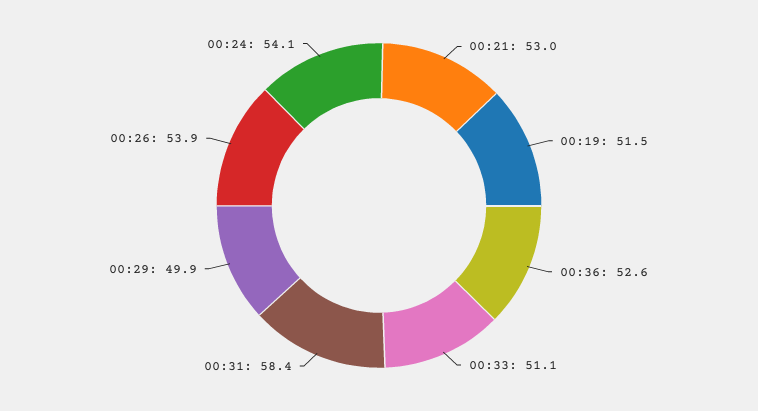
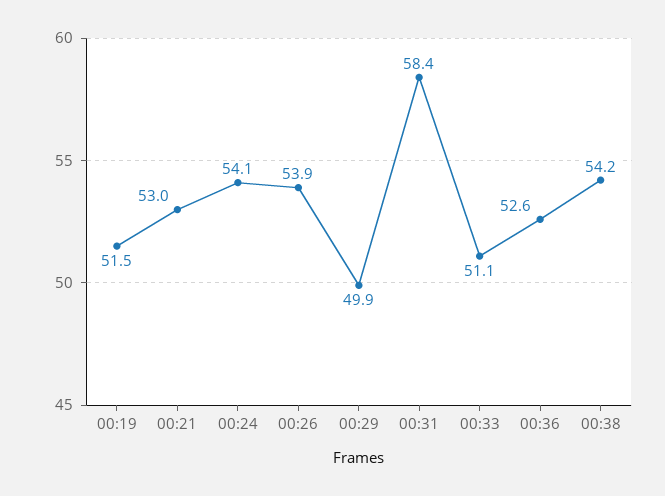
00:38: none -> 54.2

